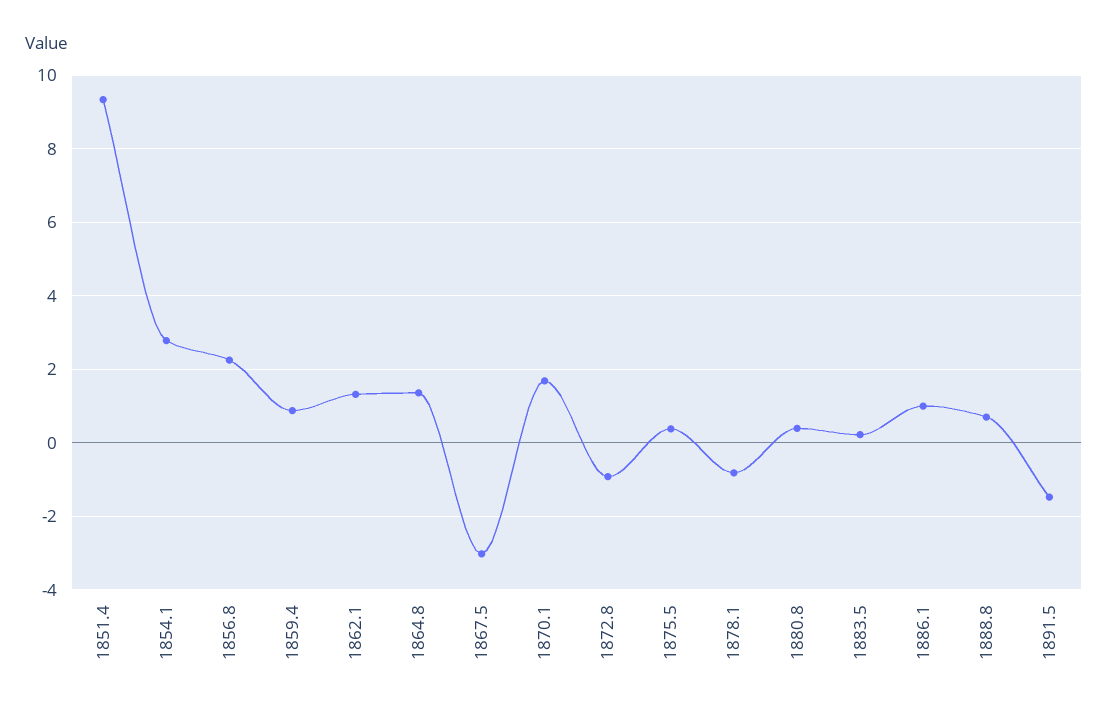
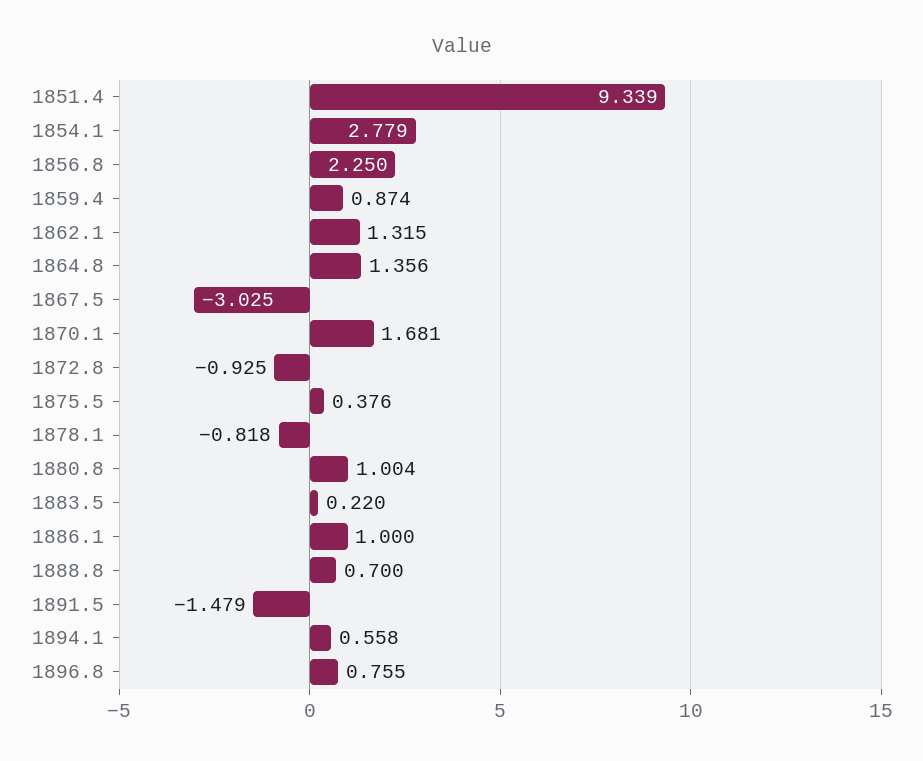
1880.8: 0.4 -> 1.004
1894.1: none -> 0.558
1896.8: none -> 0.755

